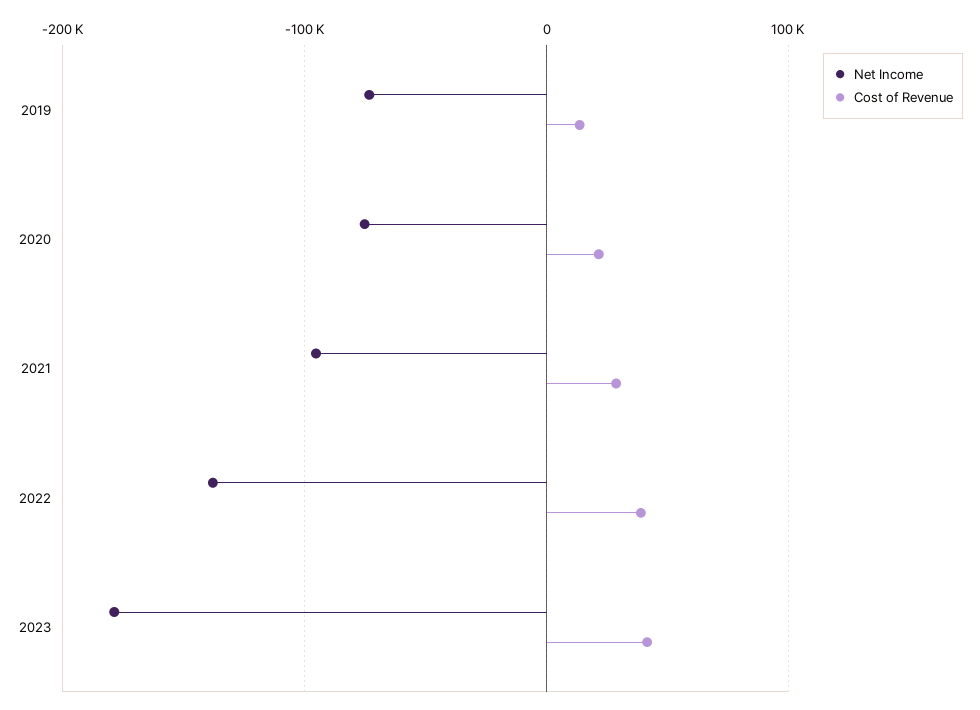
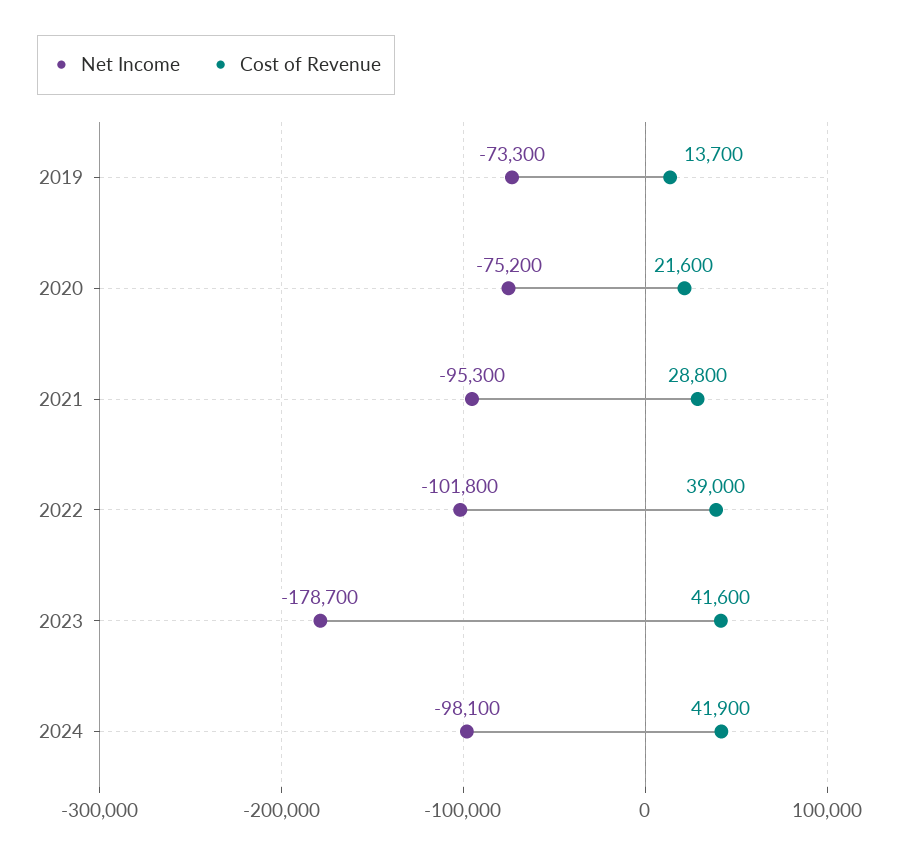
Net Income, 2022: -140000 -> -101800
Net Income, 2024: none -> -98100
Cost of Revenue, 2024: none -> 41900

